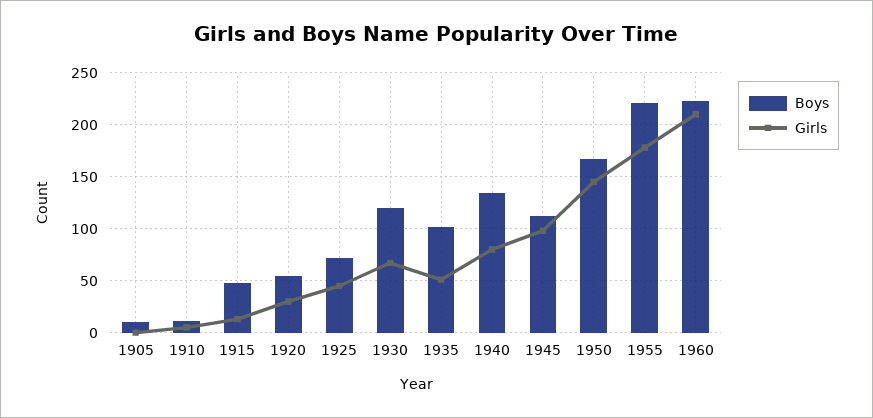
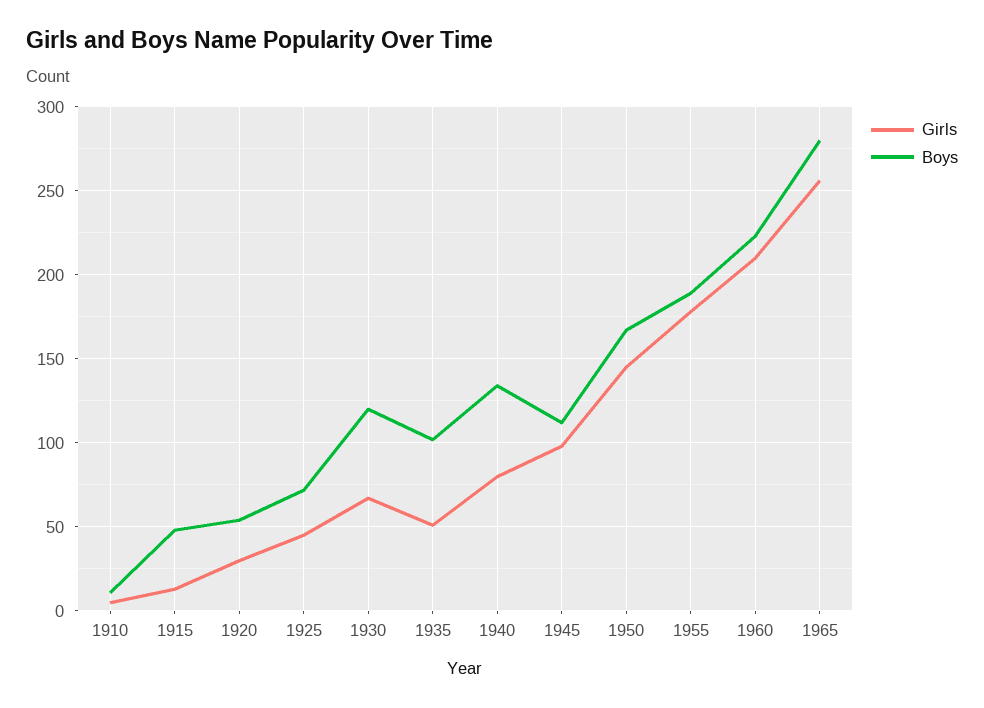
Boys, 1905: 10 -> none
Girls, 1905: 0 -> none
Boys, 1955: 220 -> 190
Girls, 1965: none -> 255
Boys, 1965: none -> 280

